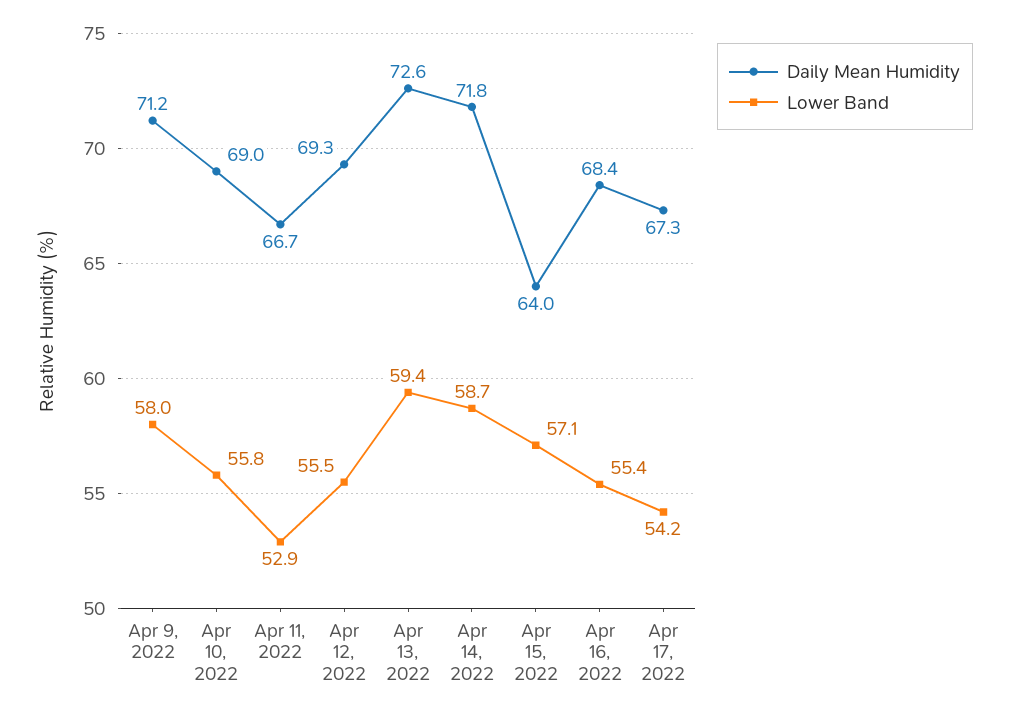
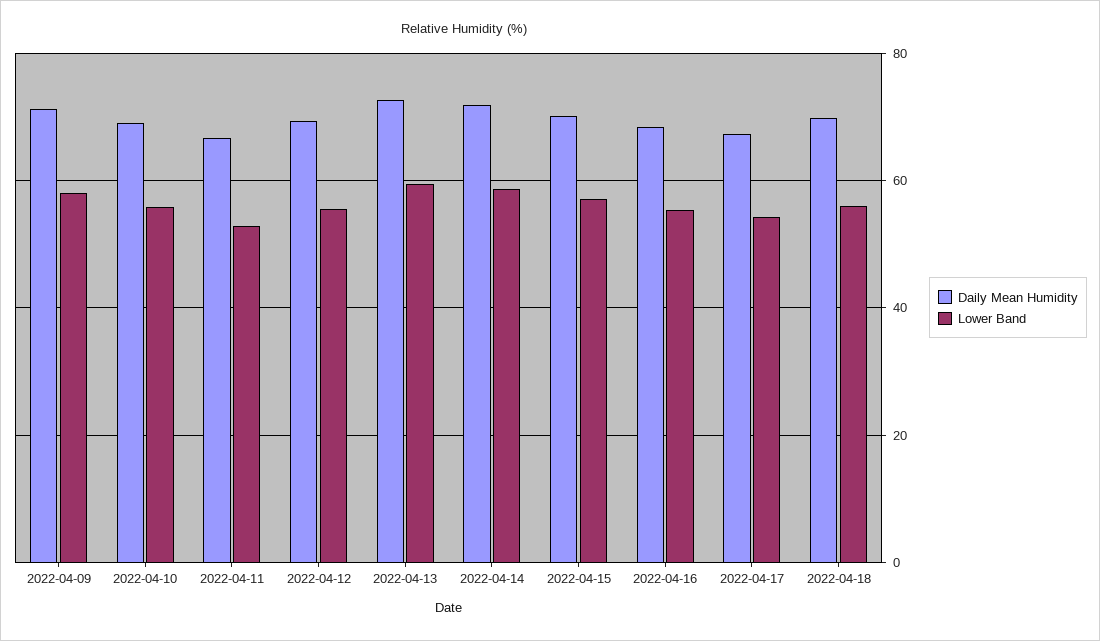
Daily Mean Humidity, Apr 15, 2022: 64 -> 70
Daily Mean Humidity, 2022-04-18: none -> 70
Lower Band, 2022-04-18: none -> 56

